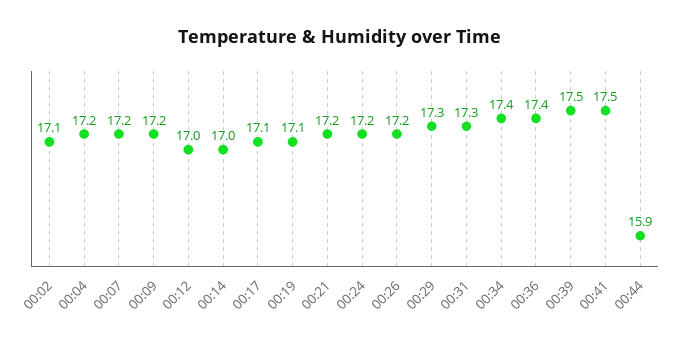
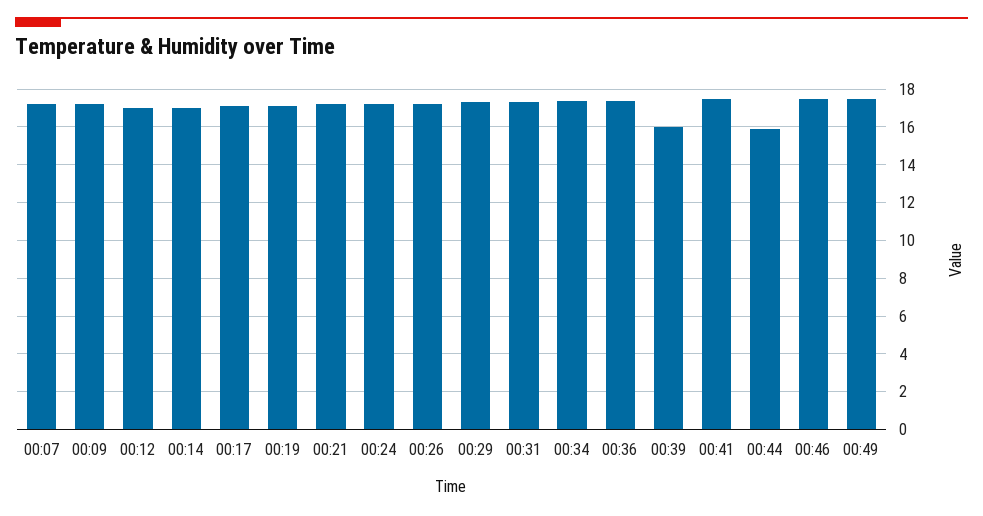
00:02: 17.1 -> none
00:04: 17.2 -> none
00:39: 17.5 -> 16
00:46: none -> 17.5
00:49: none -> 17.5

